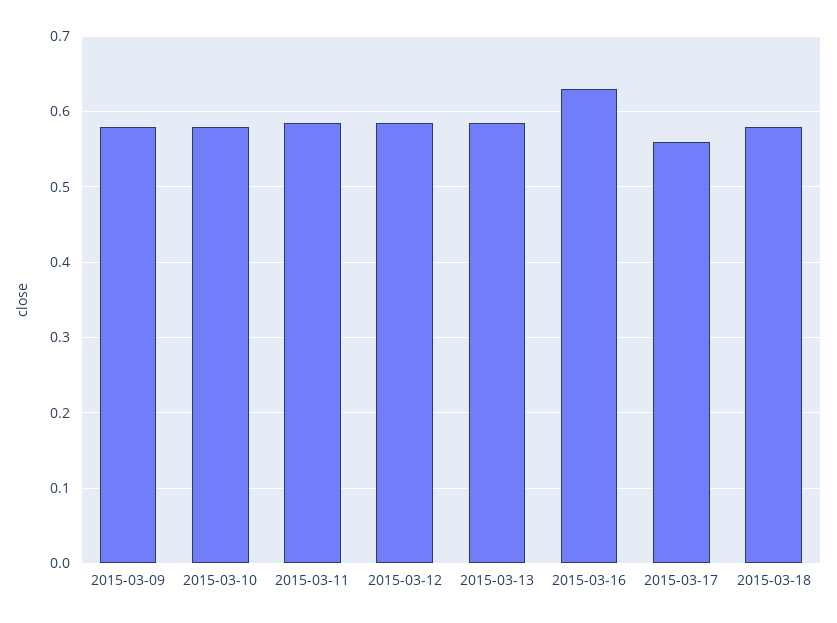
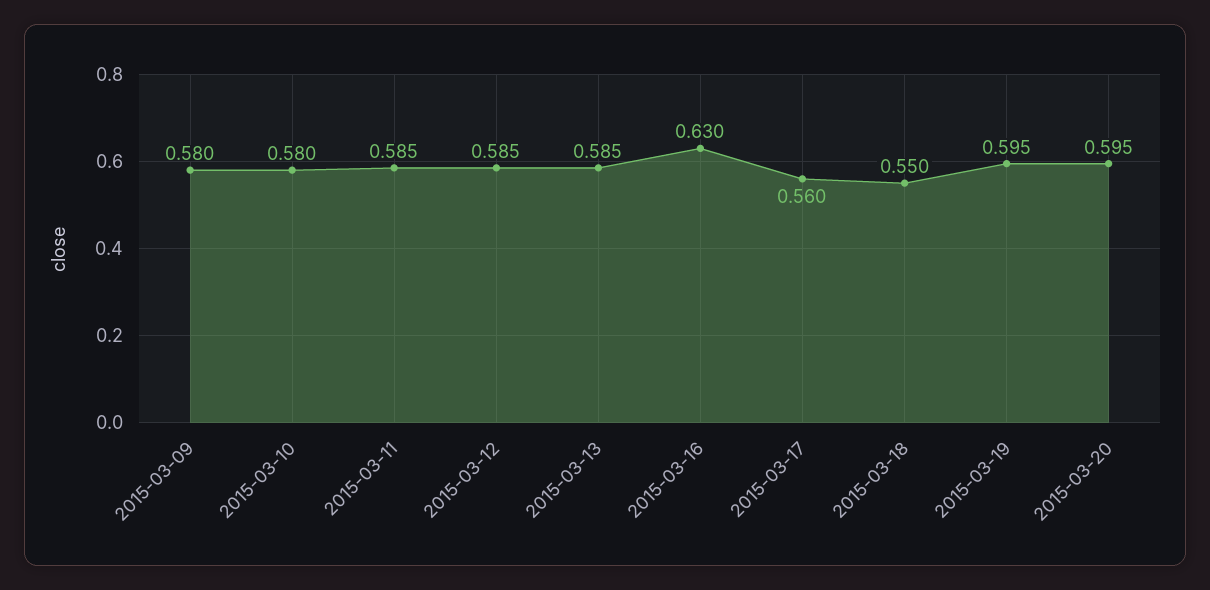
2015-03-18: 0.58 -> 0.55
2015-03-19: none -> 0.595
2015-03-20: none -> 0.595

